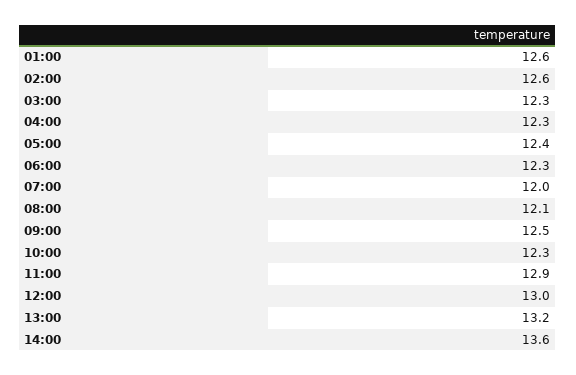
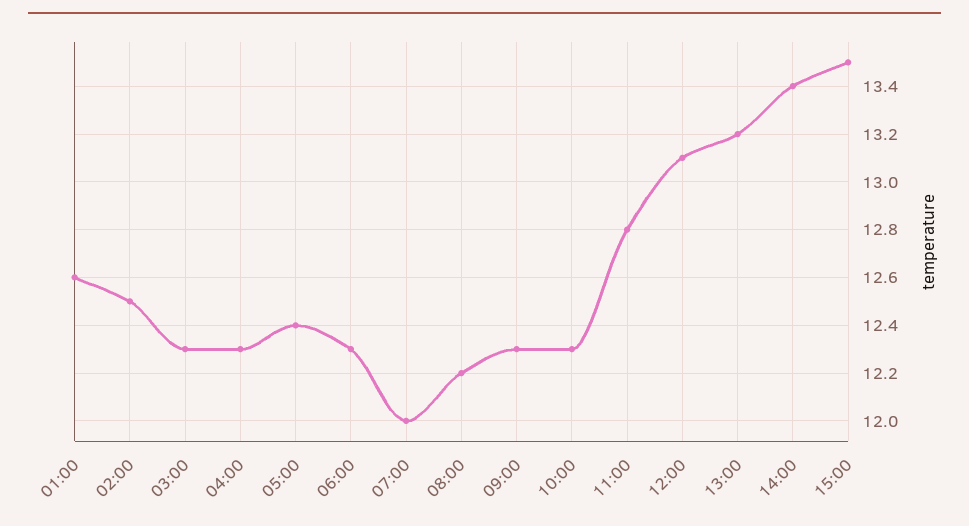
02:00: 12.6 -> 12.5
08:00: 12.1 -> 12.2
09:00: 12.5 -> 12.3
11:00: 12.9 -> 12.8
12:00: 13 -> 13.1
14:00: 13.6 -> 13.4
15:00: none -> 13.5

